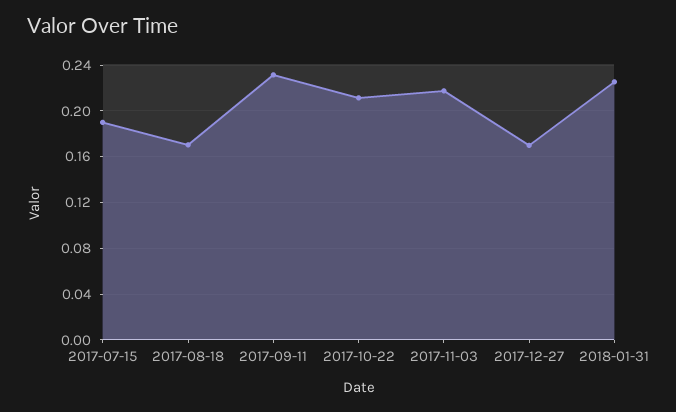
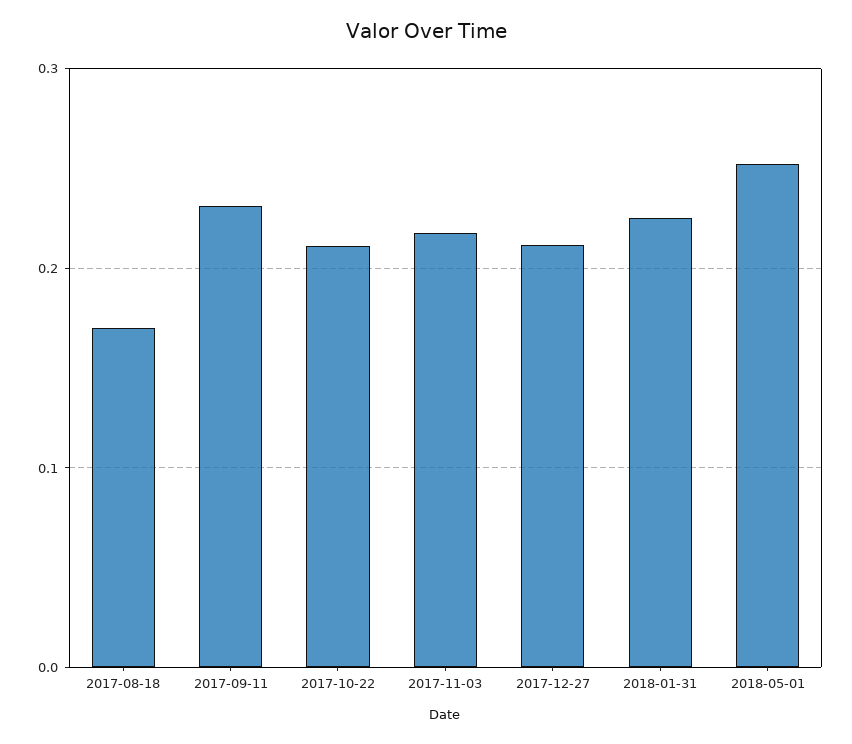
2017-07-15: 0.19 -> none
2017-12-27: 0.17 -> 0.21
2018-05-01: none -> 0.25

